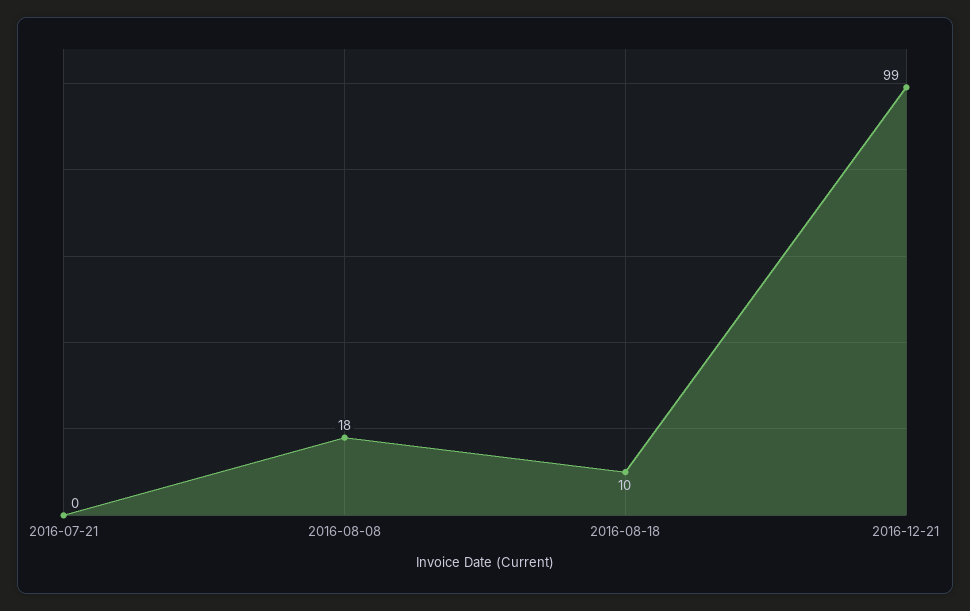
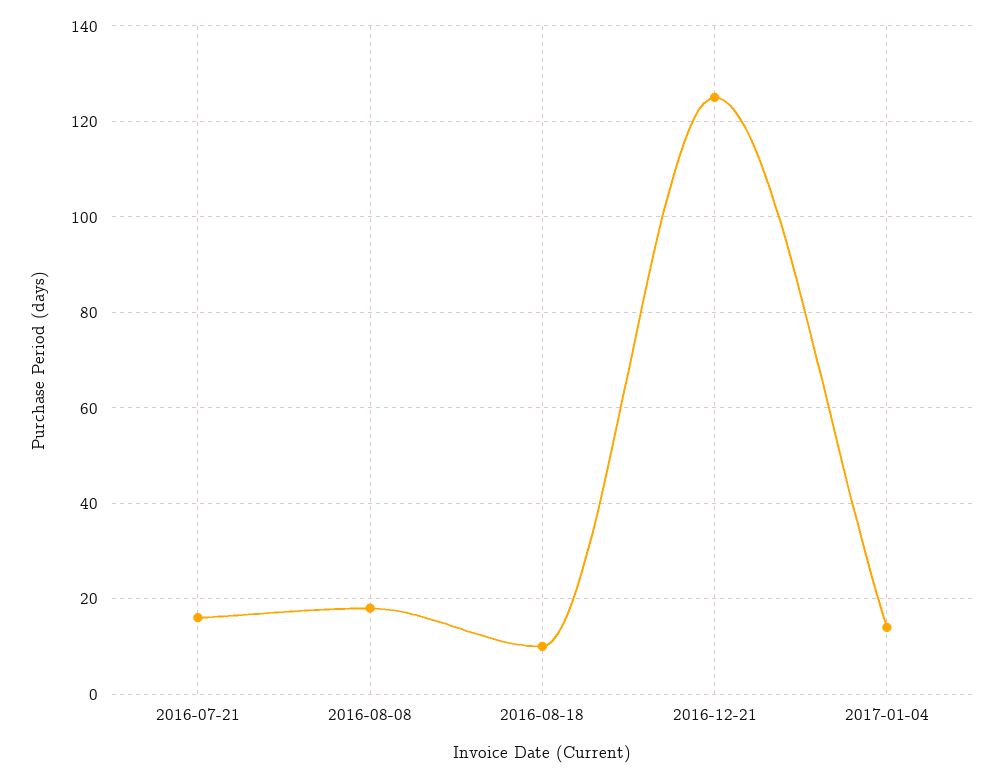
2016-07-21: 0 -> 15
2016-12-21: 99 -> 125
2017-01-04: none -> 15

